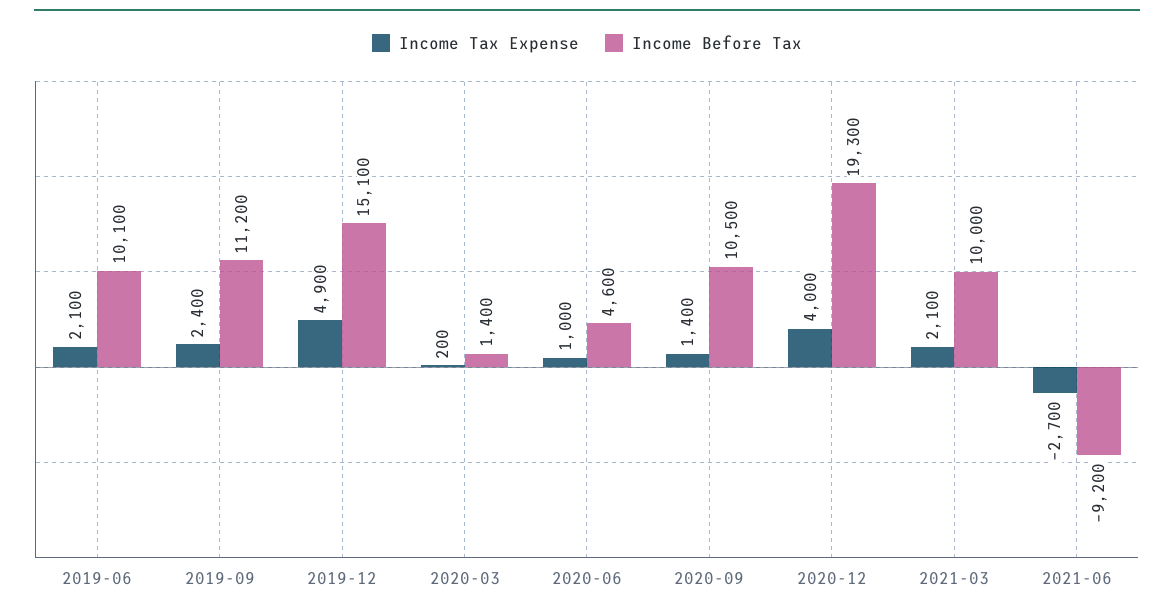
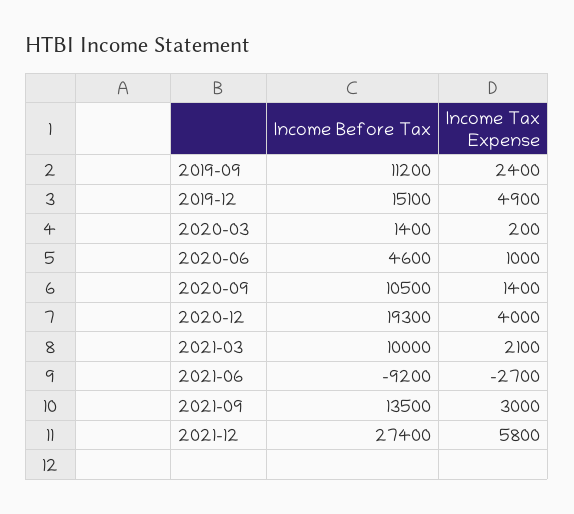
Income Tax Expense, 2019-06: 2100 -> none
Income Before Tax, 2019-06: 10100 -> none
Income Before Tax, 2021-09: none -> 13500
Income Tax Expense, 2021-09: none -> 3000
Income Before Tax, 2021-12: none -> 27400
Income Tax Expense, 2021-12: none -> 5800

